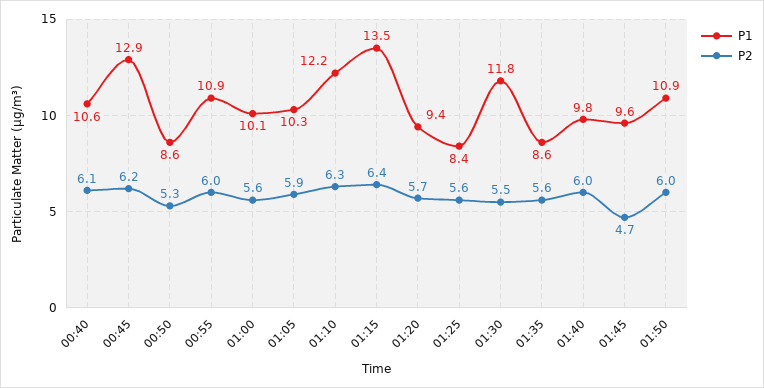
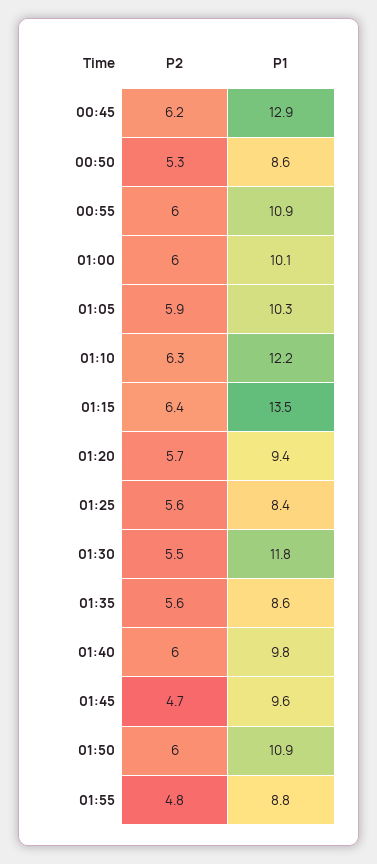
P1, 00:40: 10.6 -> none
P2, 00:40: 6.1 -> none
P2, 01:00: 5.6 -> 6
P2, 01:55: none -> 4.8
P1, 01:55: none -> 8.8

